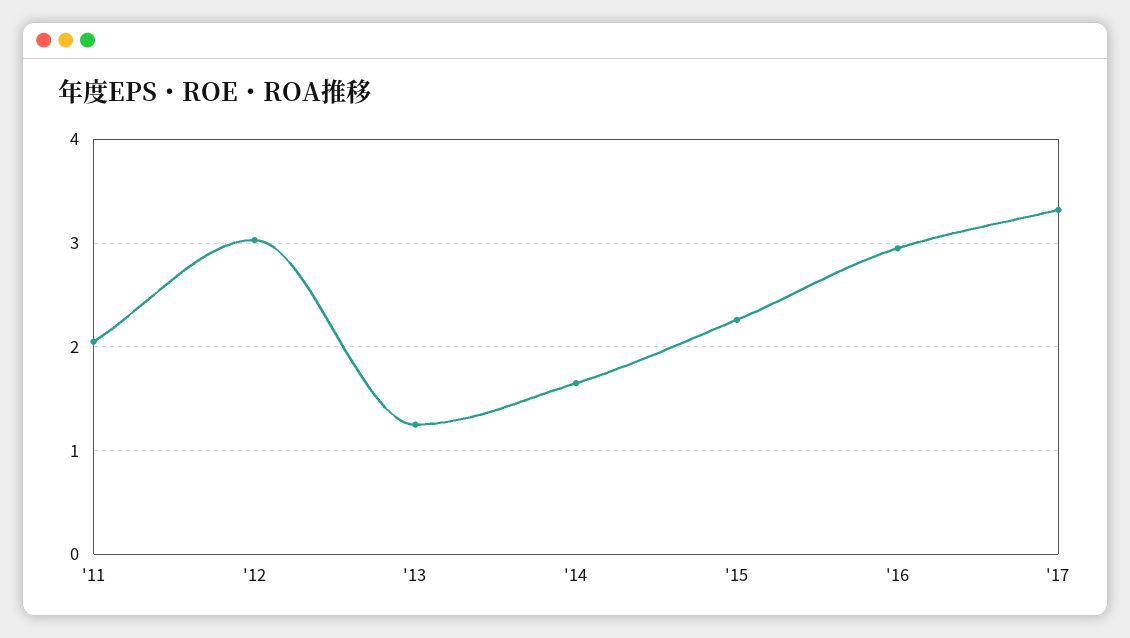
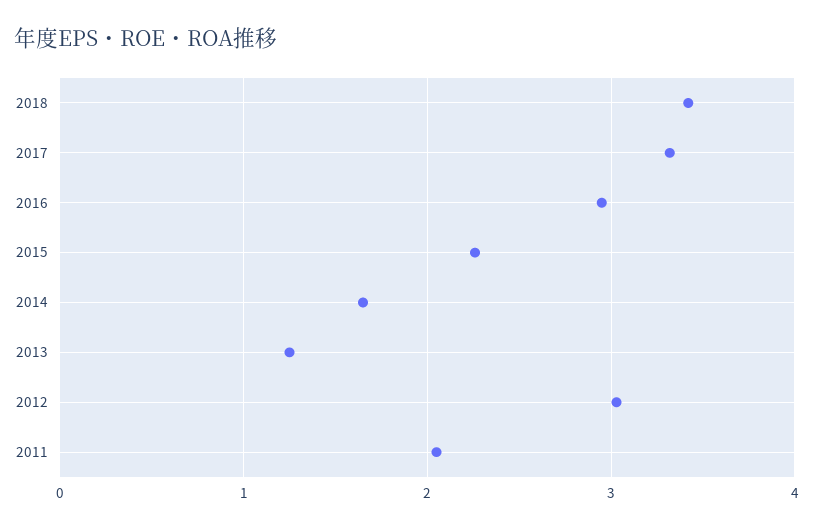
2018: none -> 3.4

